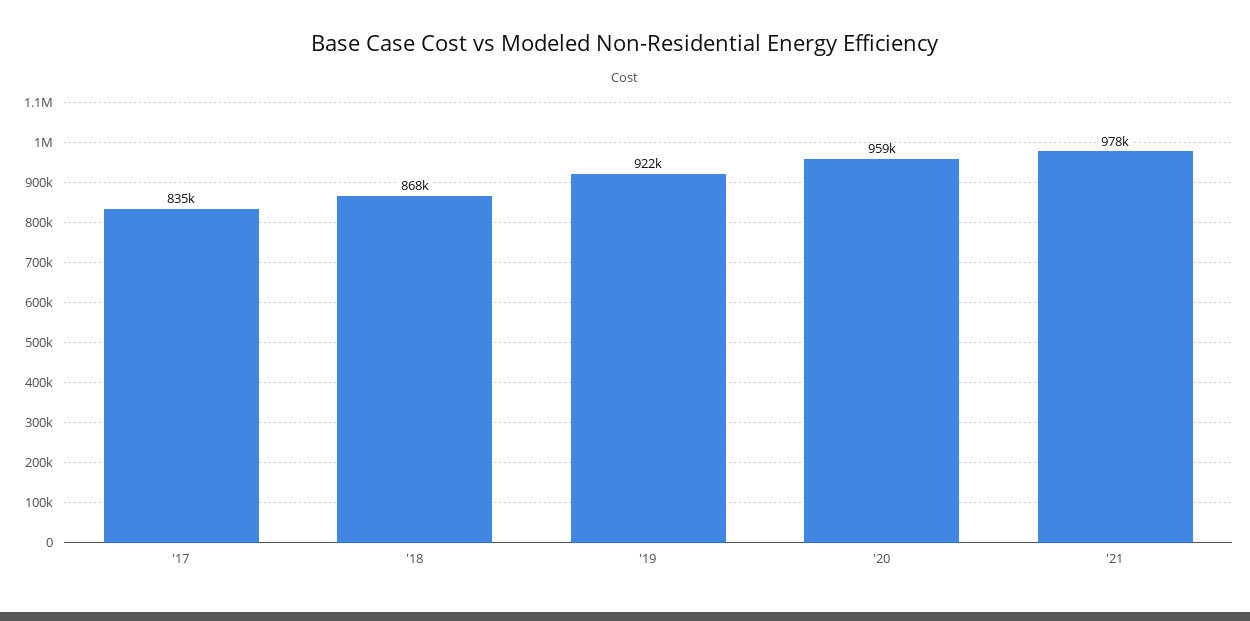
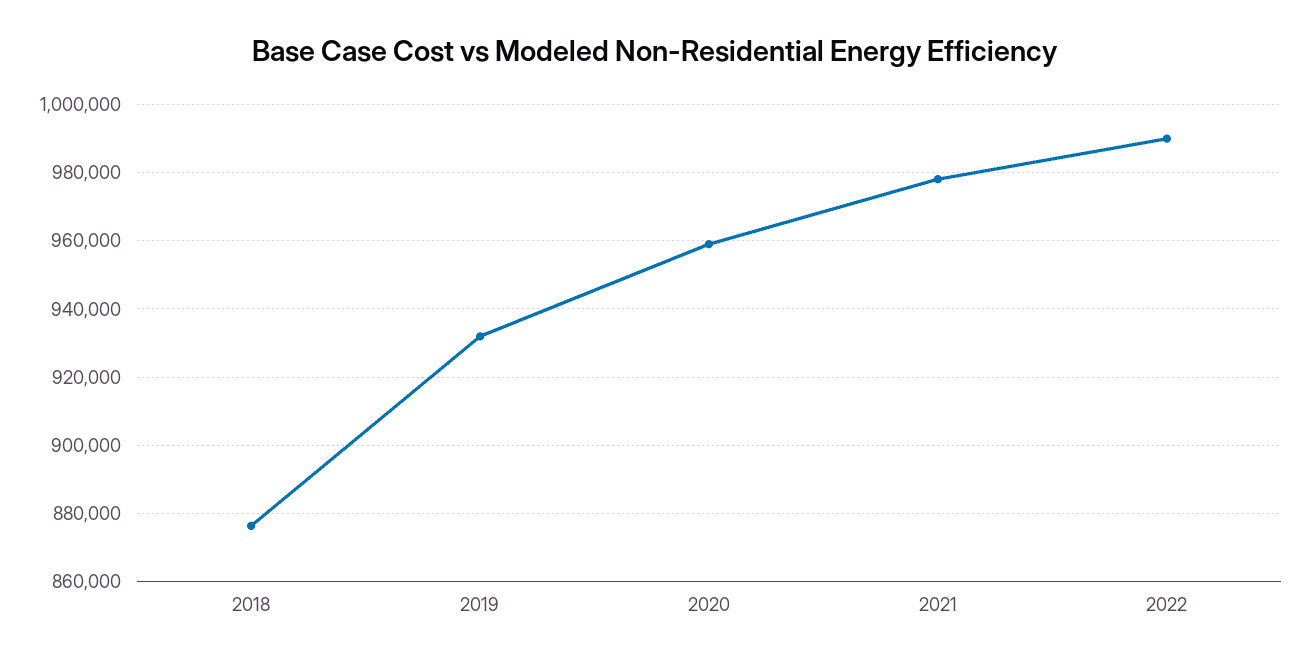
'17: 835000 -> none
'18: 868000 -> 876000
'19: 922000 -> 932000
2022: none -> 990000

